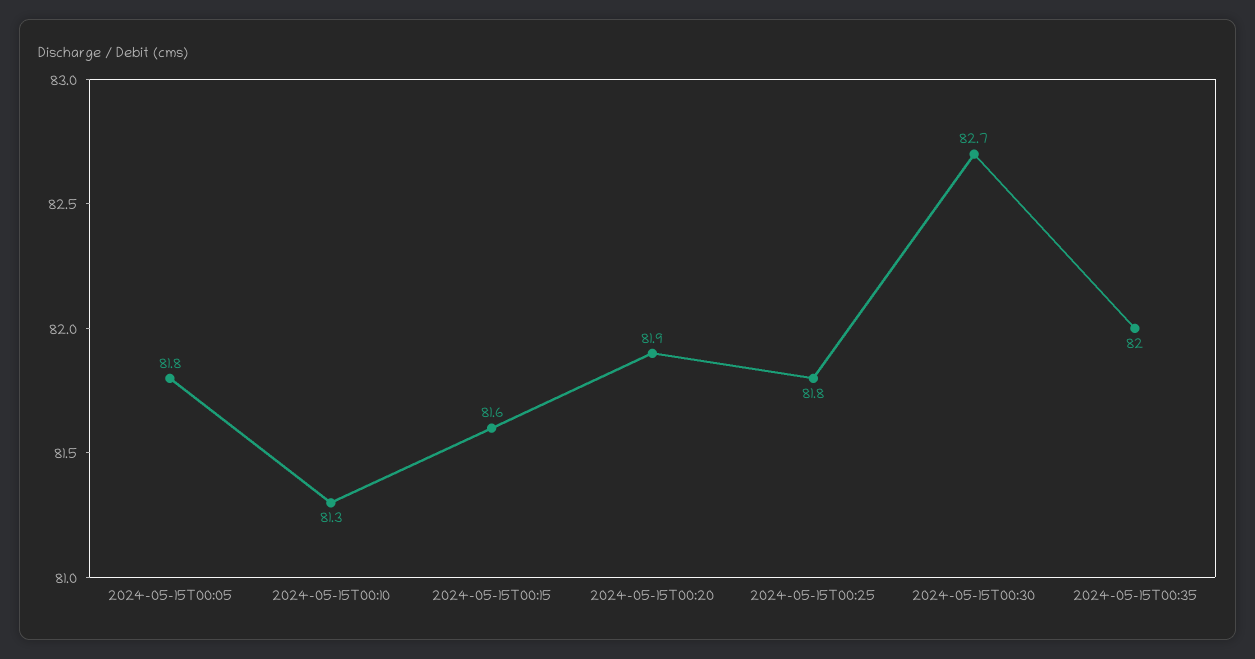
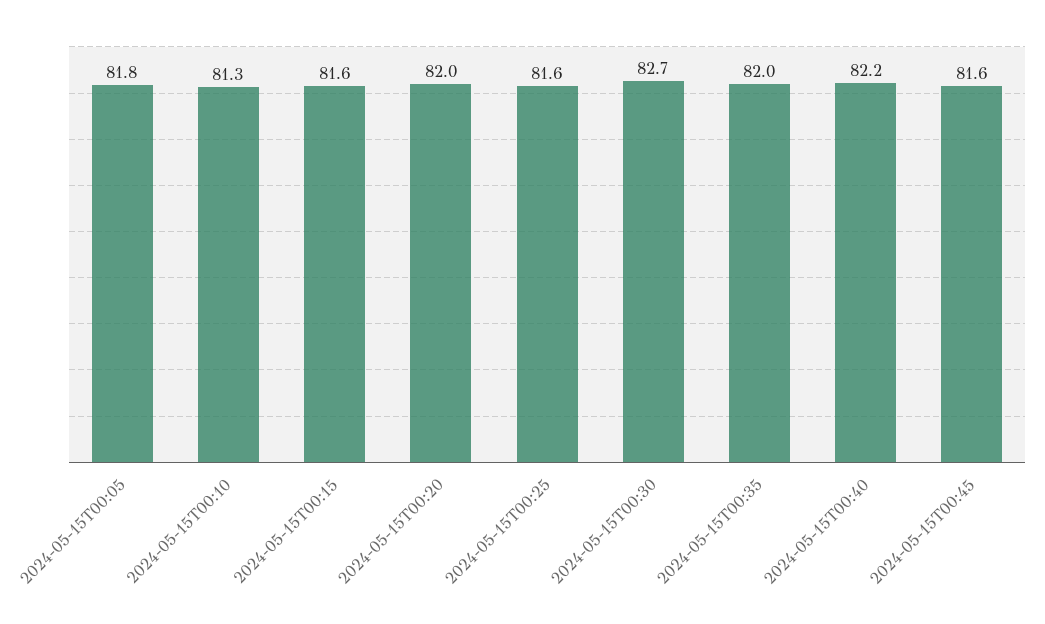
2024-05-15T00:20: 81.9 -> 82
2024-05-15T00:25: 81.8 -> 81.6
2024-05-15T00:40: none -> 82.2
2024-05-15T00:45: none -> 81.6

